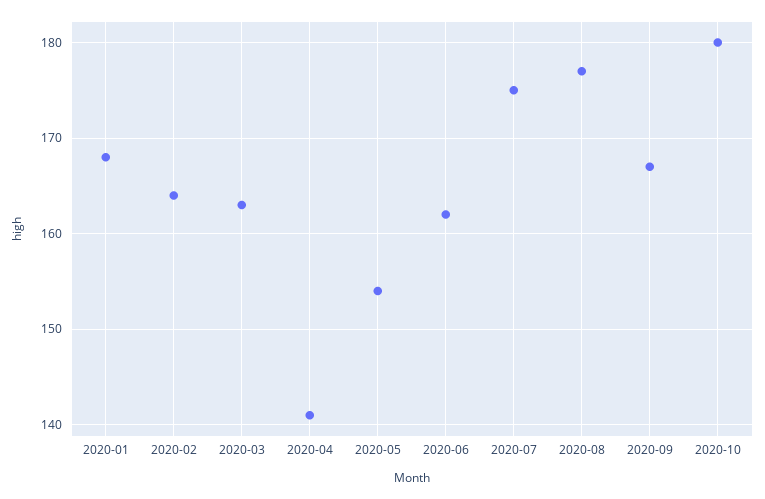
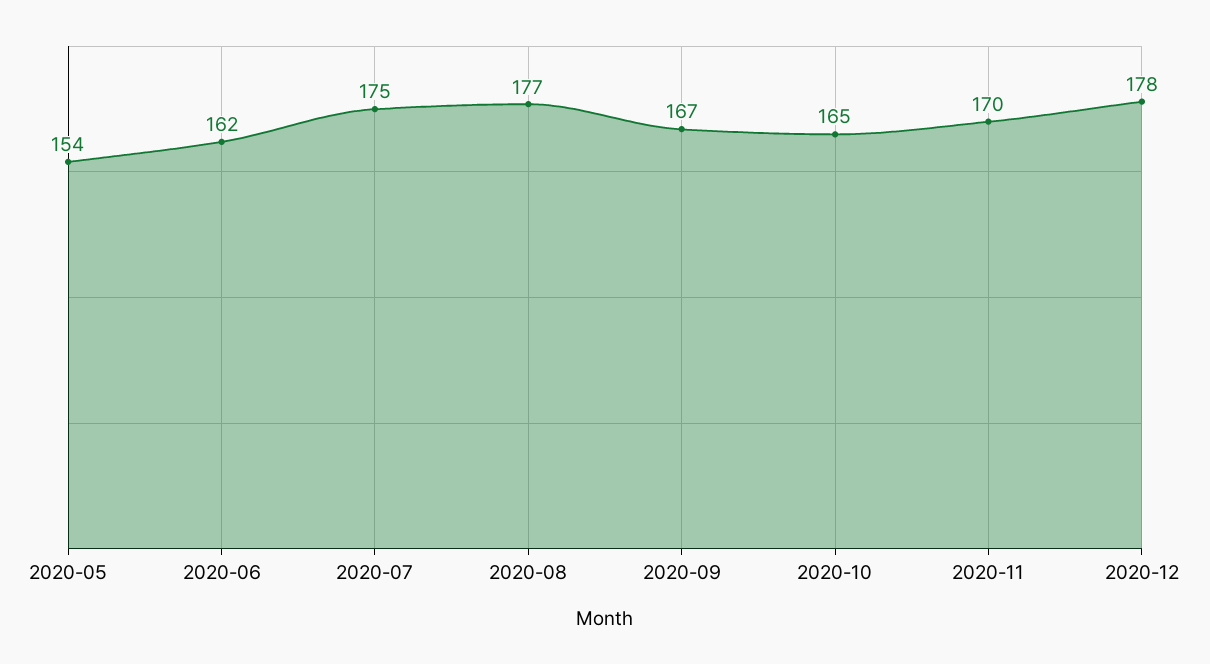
2020-01: 168 -> none
2020-02: 164 -> none
2020-03: 163 -> none
2020-04: 141 -> none
2020-10: 180 -> 165
2020-11: none -> 170
2020-12: none -> 178

